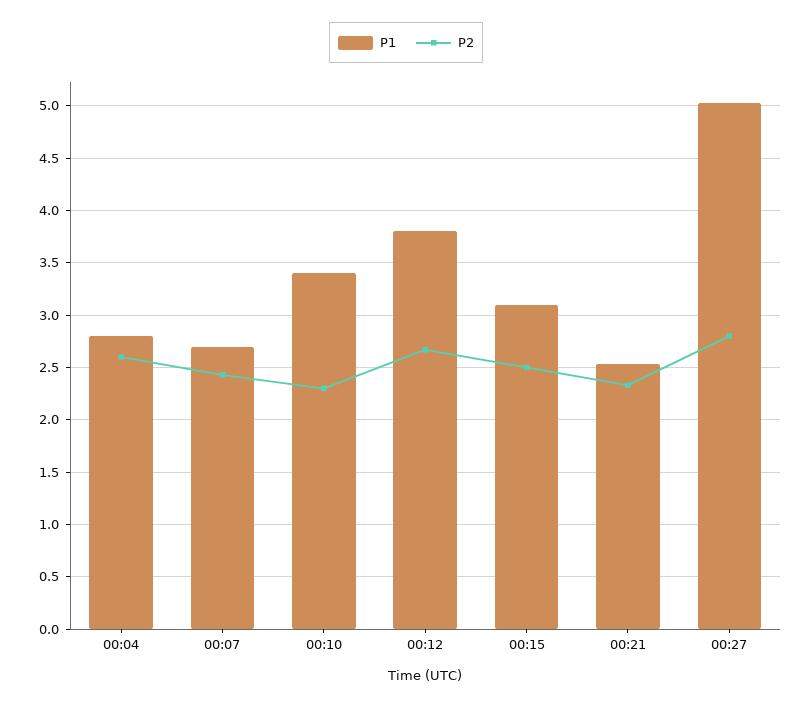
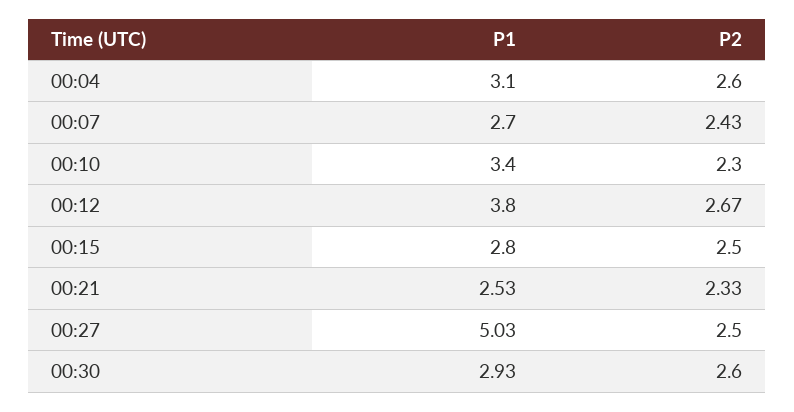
P1, 00:04: 2.8 -> 3.1
P1, 00:15: 3.1 -> 2.8
P2, 00:27: 2.8 -> 2.5
P1, 00:30: none -> 2.93
P2, 00:30: none -> 2.6

